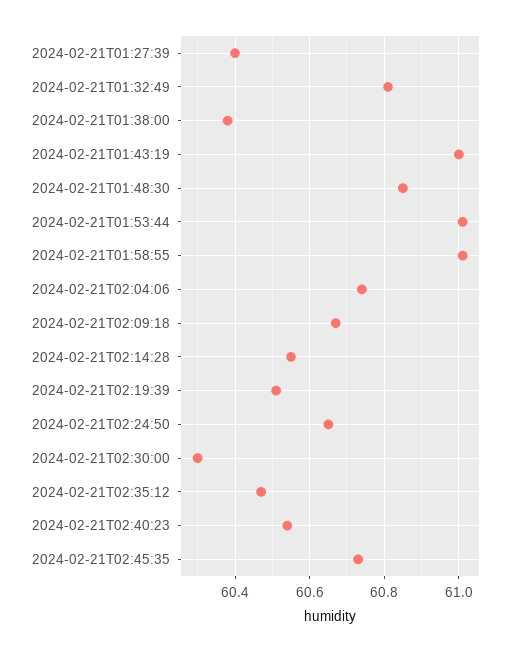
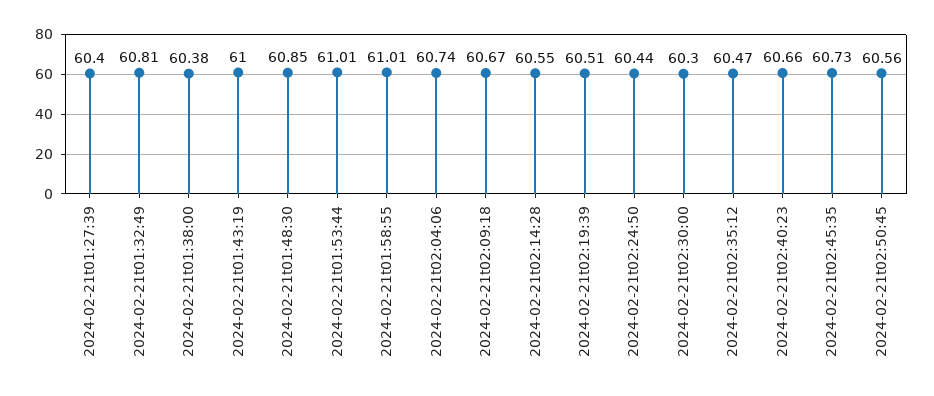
2024-02-21T02:24:50: 60.65 -> 60.44
2024-02-21T02:40:23: 60.55 -> 60.66
2024-02-21t02:50:45: none -> 60.56

